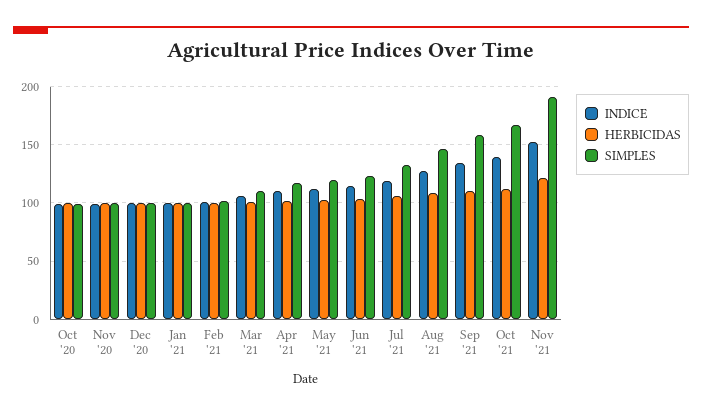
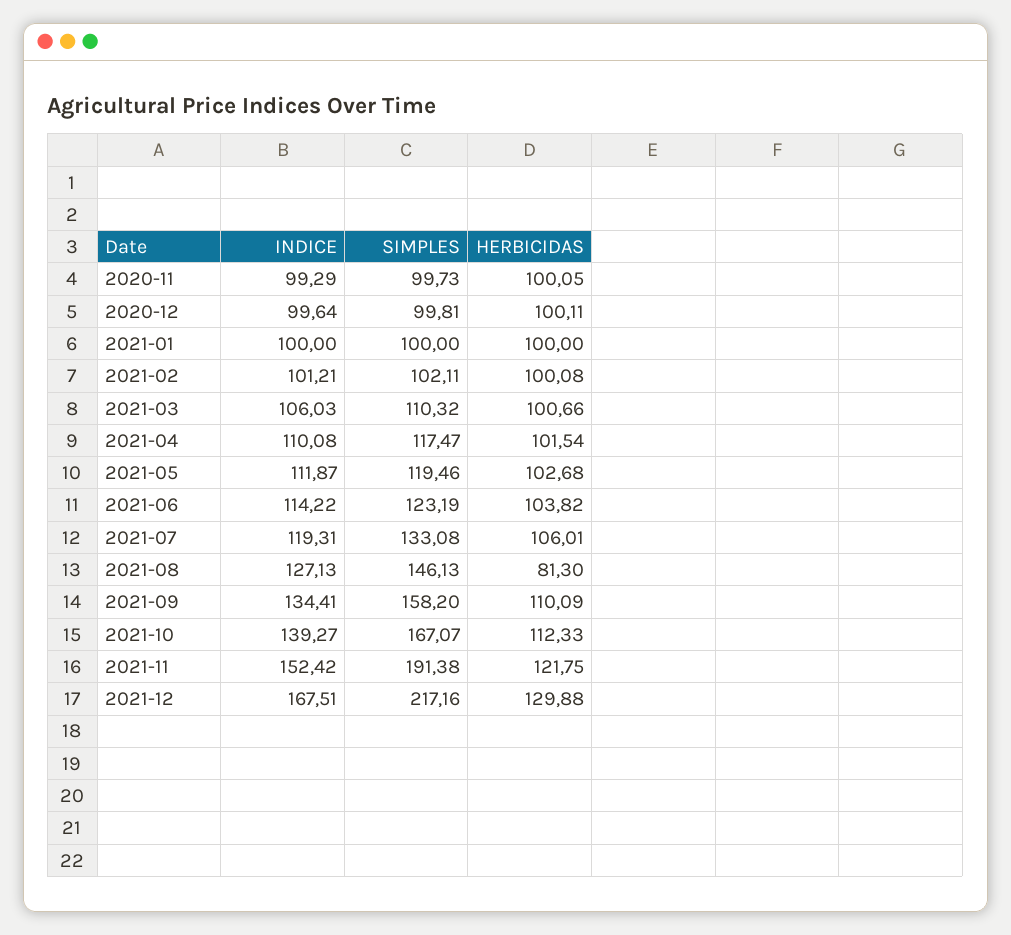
INDICE, Oct '20: 100 -> none
HERBICIDAS, Oct '20: 100 -> none
SIMPLES, Oct '20: 100 -> none
HERBICIDAS, Aug '21: 110 -> 81.3
INDICE, 2021-12: none -> 167.51
SIMPLES, 2021-12: none -> 217.16
HERBICIDAS, 2021-12: none -> 129.88

